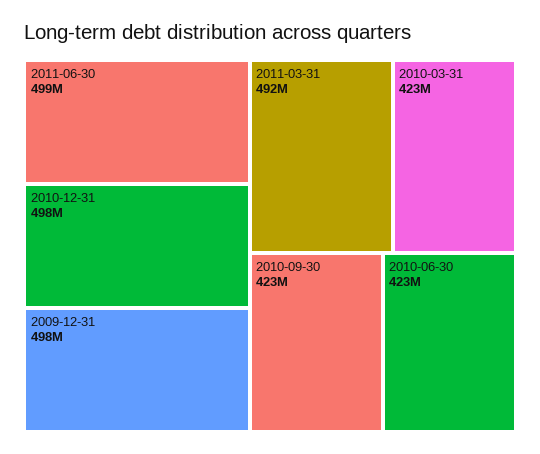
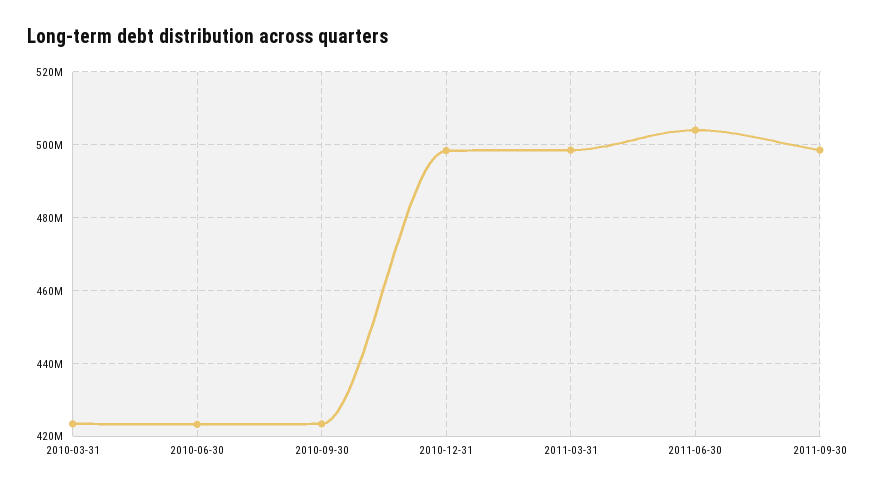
2011-06-30: 499000000 -> 504000000
2009-12-31: 498000000 -> none
2011-03-31: 492000000 -> 498000000
2011-09-30: none -> 498000000

